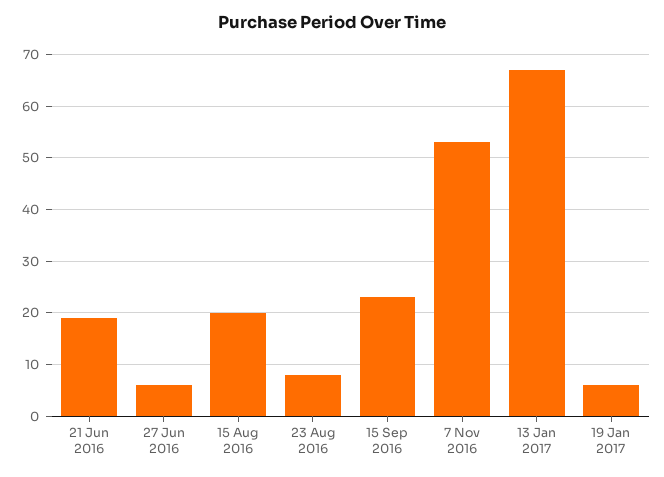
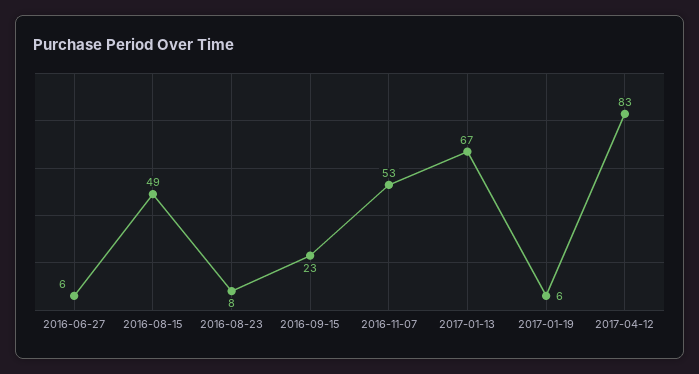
21 Jun 2016: 20 -> none
15 Aug 2016: 20 -> 49
2017-04-12: none -> 83

